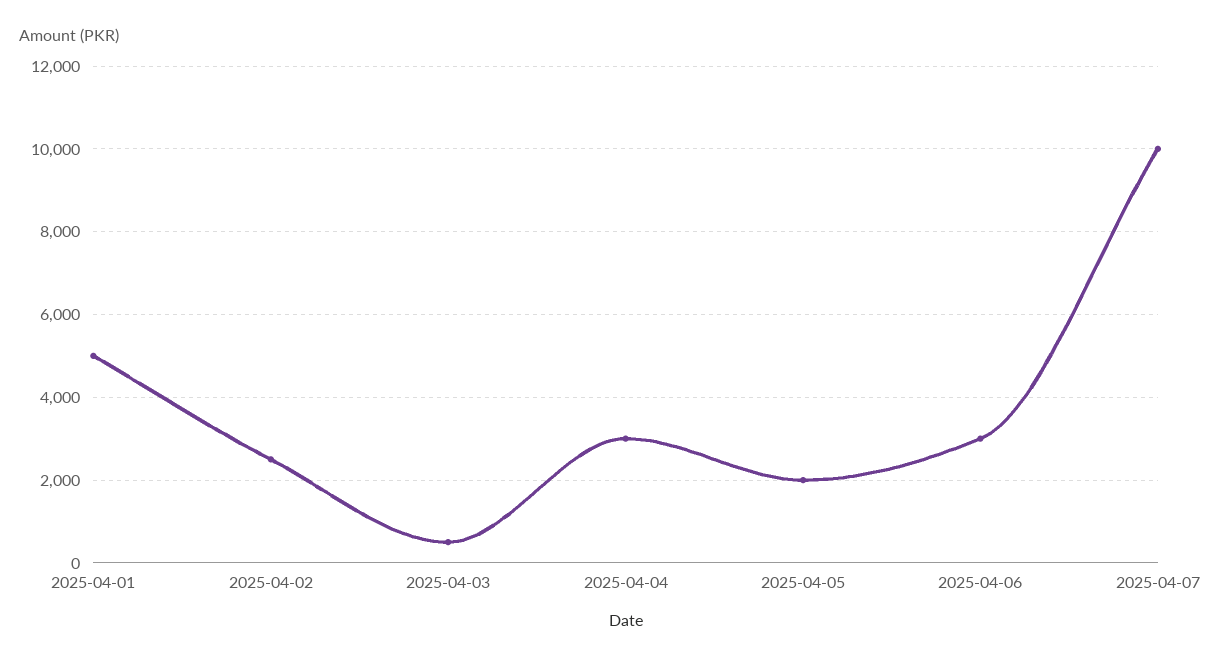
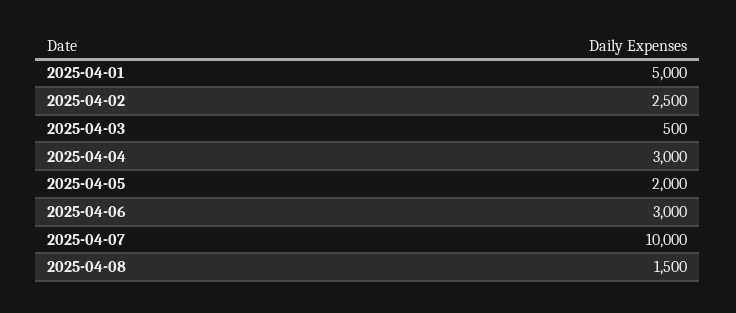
2025-04-08: none -> 1500

